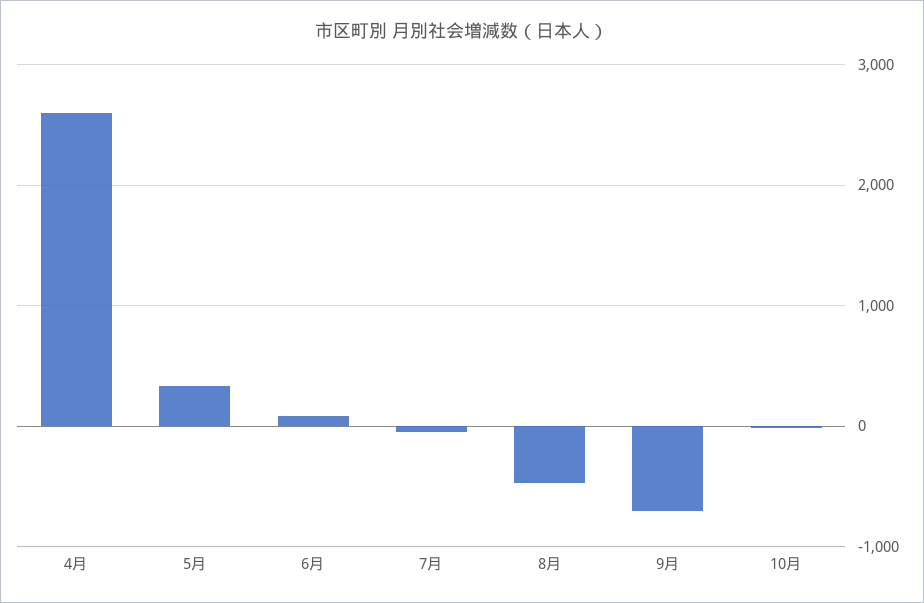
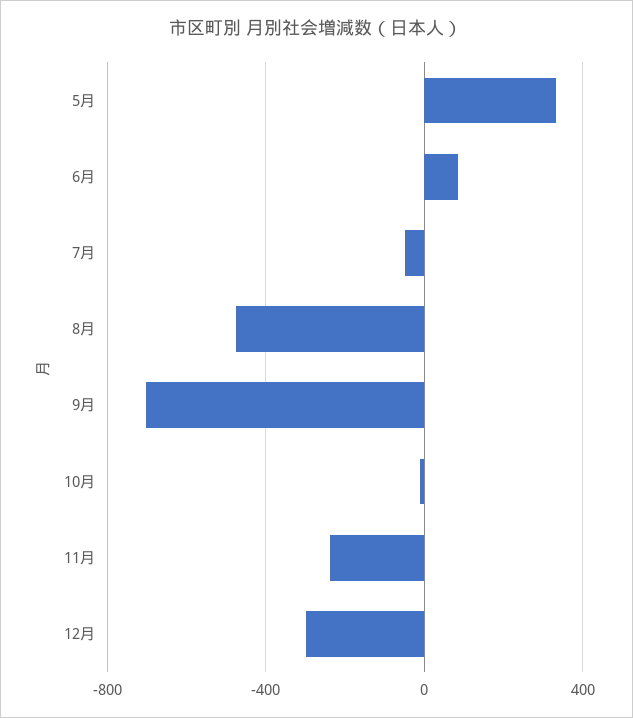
4月: 2600 -> none
11月: none -> -250
12月: none -> -300

